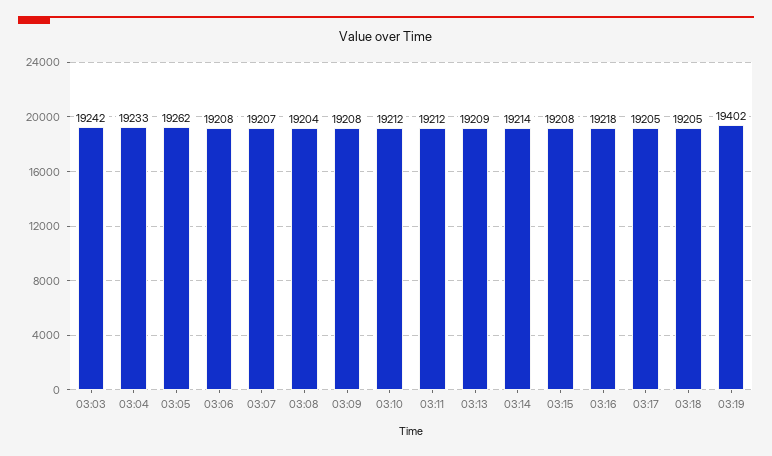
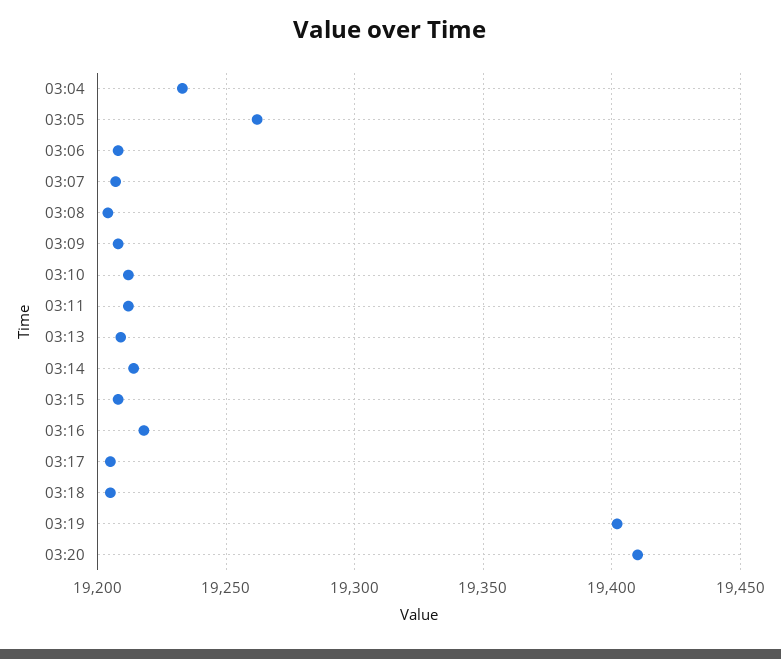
03:03: 19242 -> none
03:20: none -> 19410

